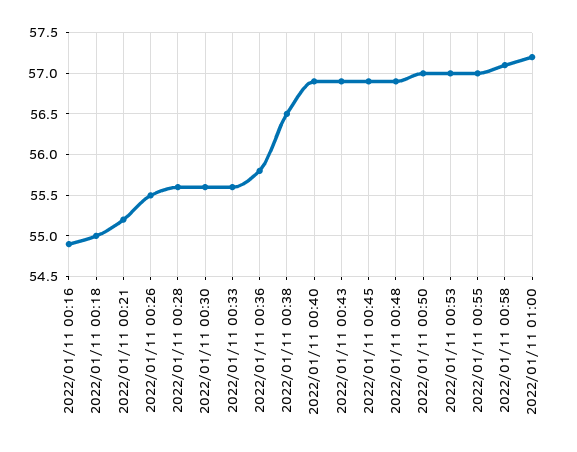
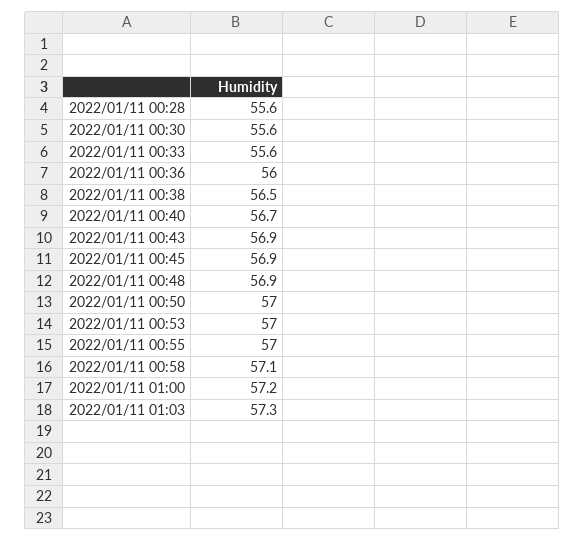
2022/01/11 00:16: 54.9 -> none
2022/01/11 00:18: 55 -> none
2022/01/11 00:21: 55.2 -> none
2022/01/11 00:26: 55.5 -> none
2022/01/11 00:36: 55.8 -> 56
2022/01/11 00:40: 56.9 -> 56.7
2022/01/11 01:03: none -> 57.3

